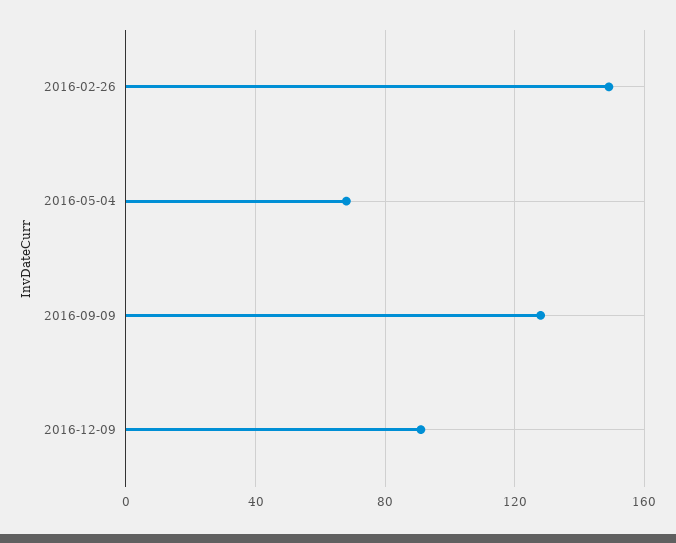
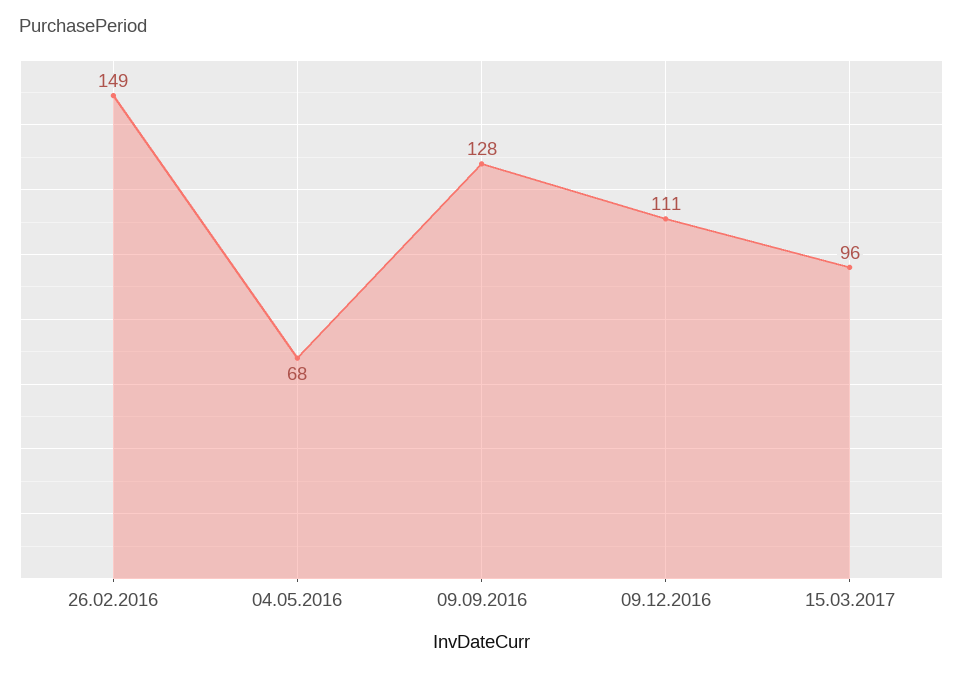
2016-12-09: 90 -> 111
15.03.2017: none -> 96

